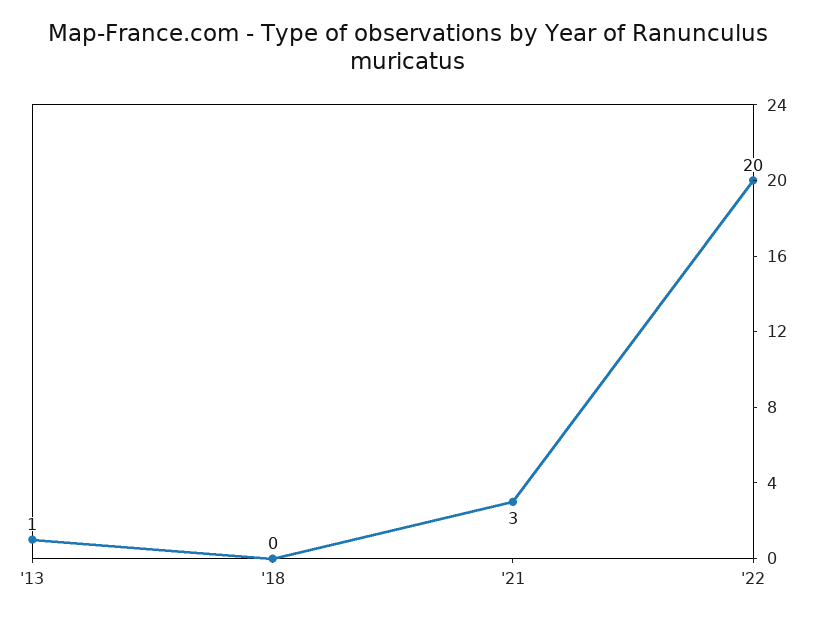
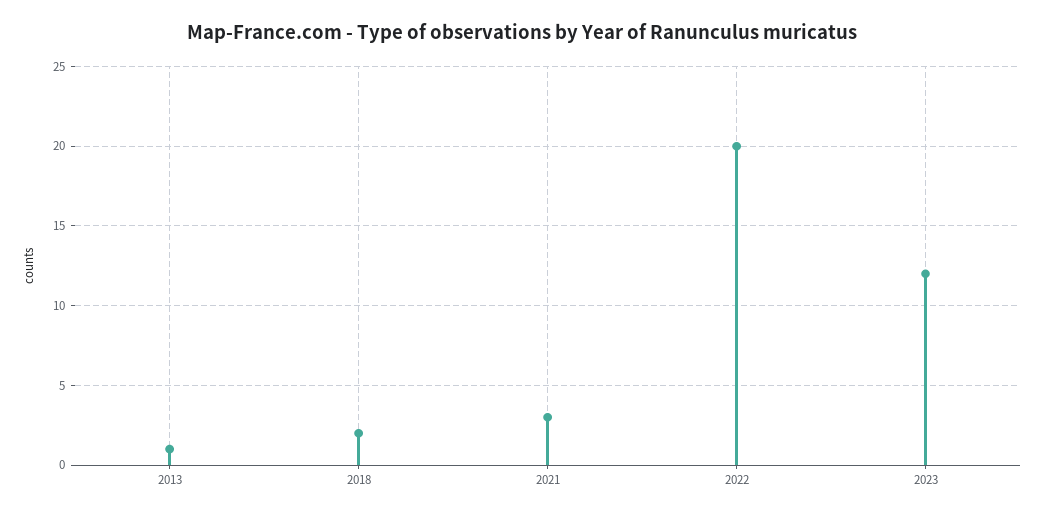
'18: 0 -> 2
2023: none -> 12

